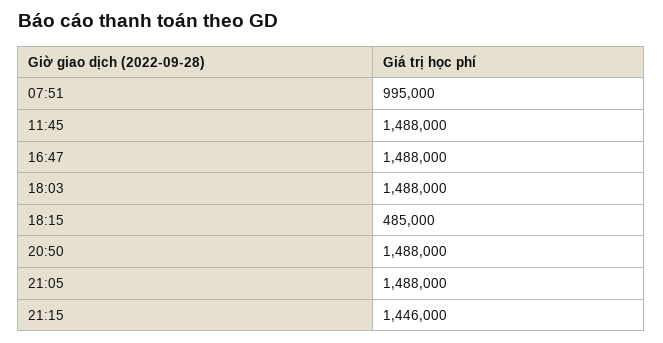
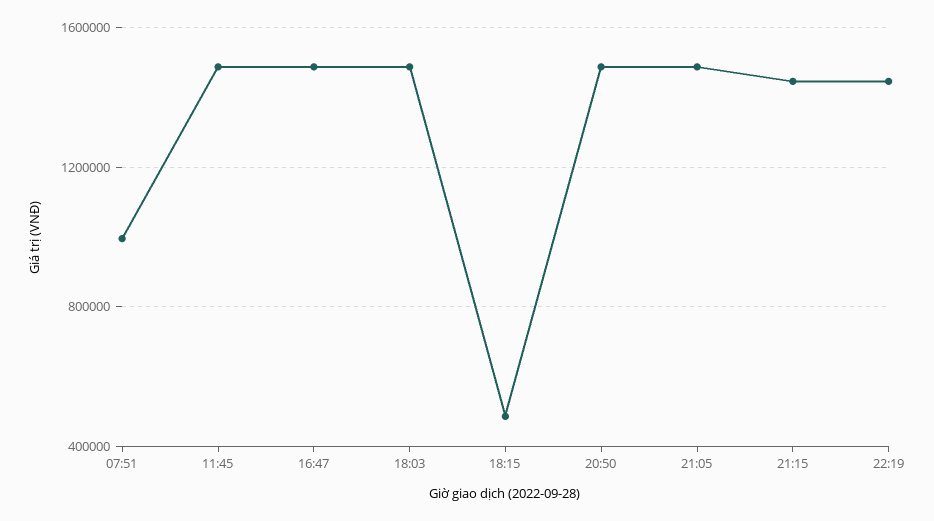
22:19: none -> 1450000

